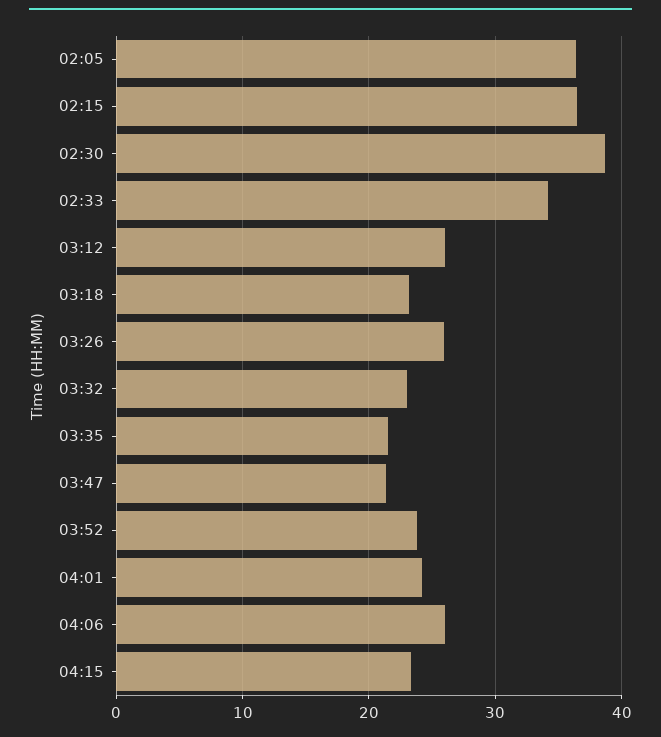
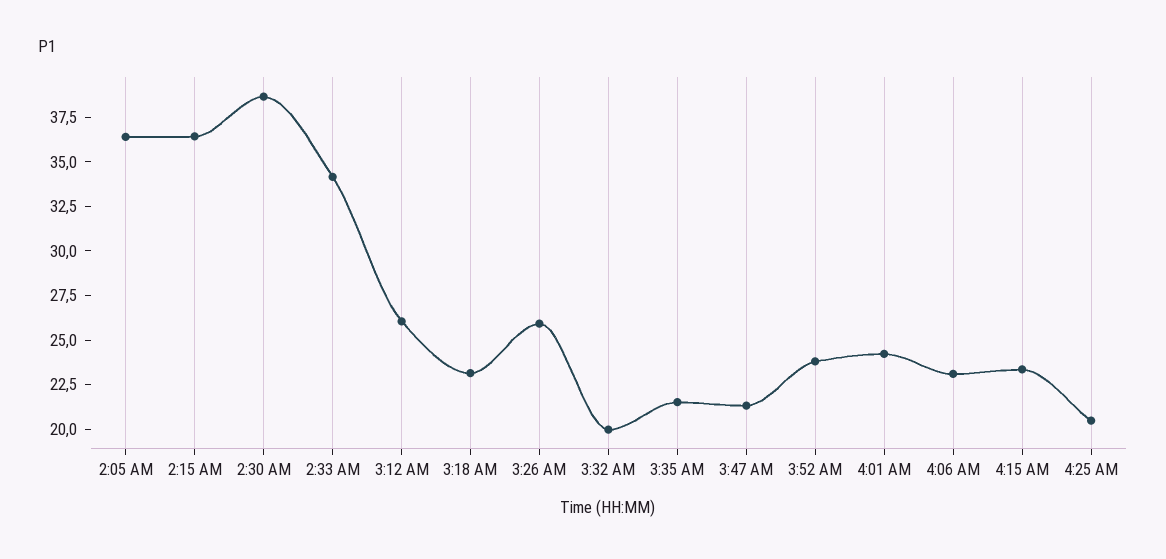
03:32: 23 -> 20
04:06: 26 -> 23
4:25 AM: none -> 20.5

